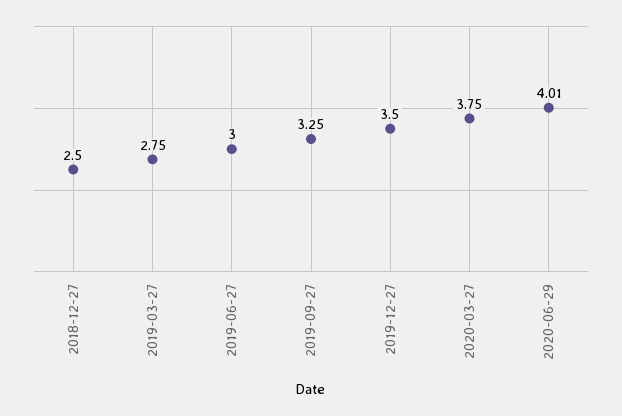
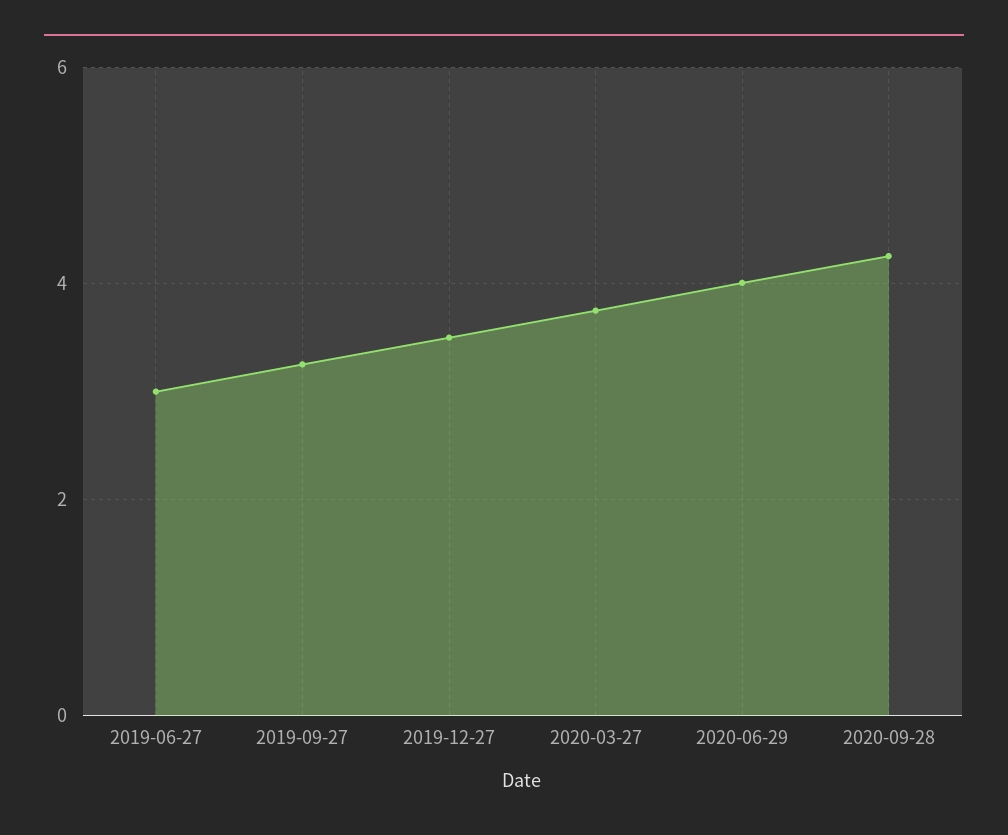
2018-12-27: 2.5 -> none
2019-03-27: 2.75 -> none
2020-09-28: none -> 4.2

